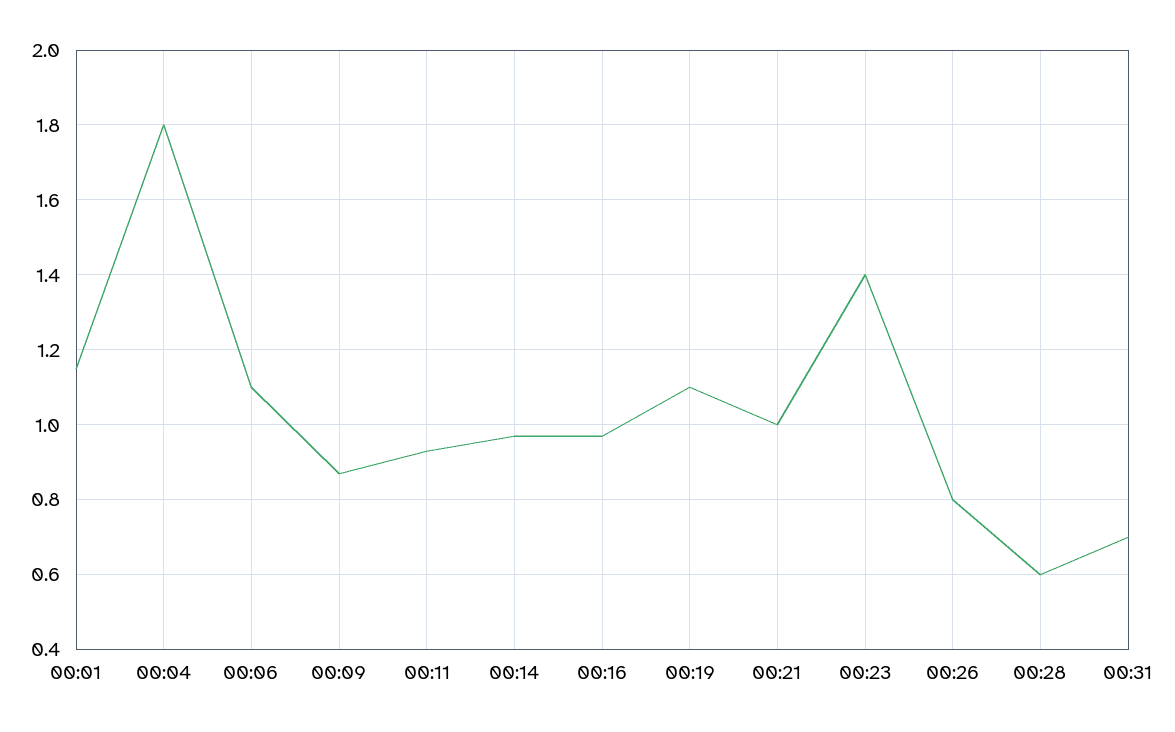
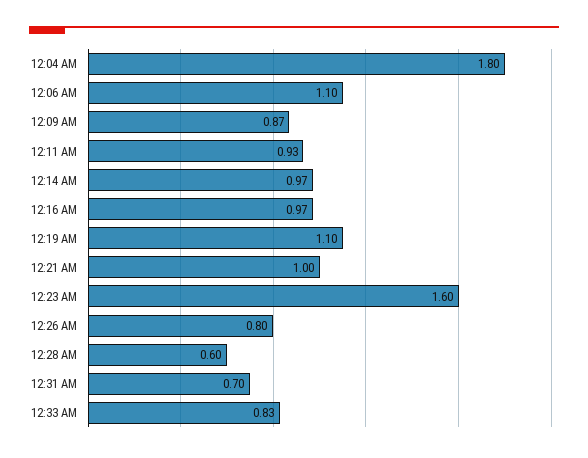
00:01: 1.15 -> none
00:23: 1.4 -> 1.6
12:33 AM: none -> 0.83

